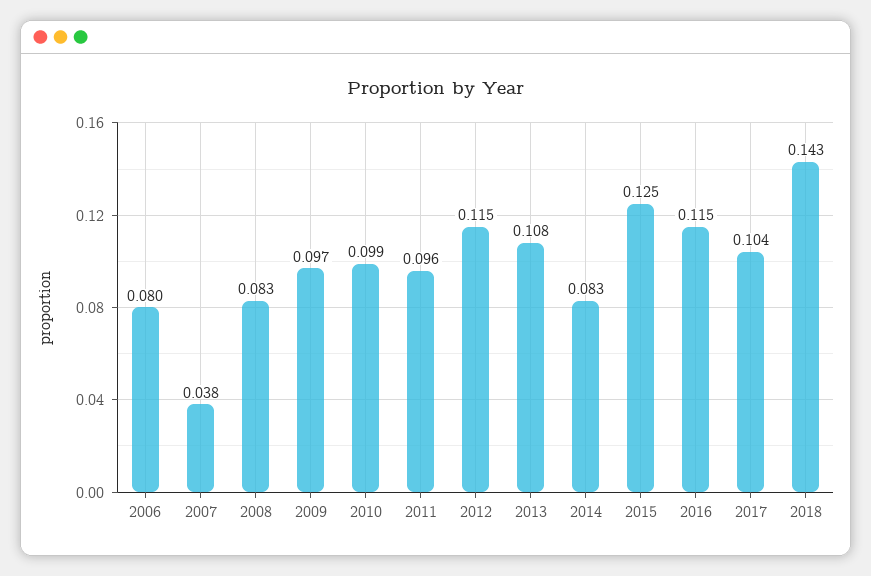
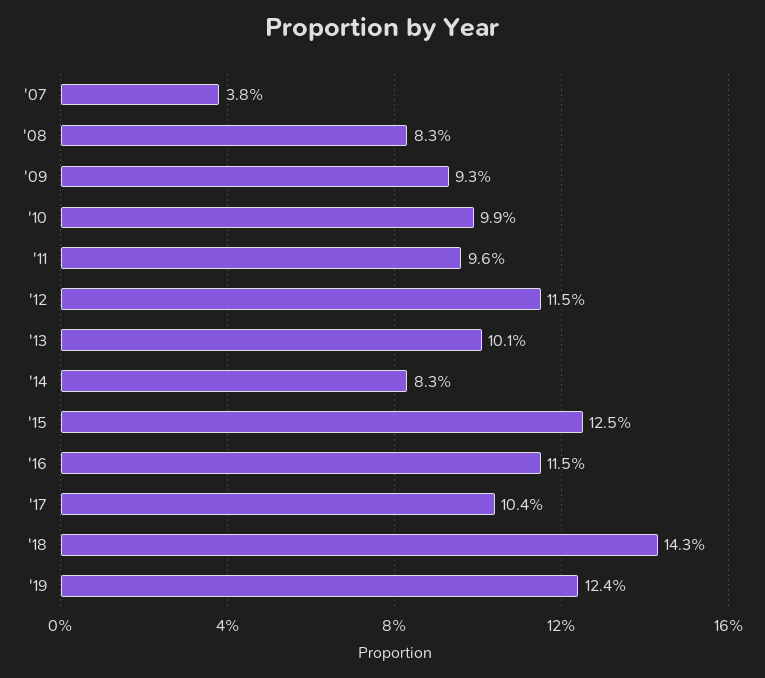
2006: 0.08 -> none
2009: 0.097 -> 0.093
2013: 0.108 -> 0.101
'19: none -> 0.124

